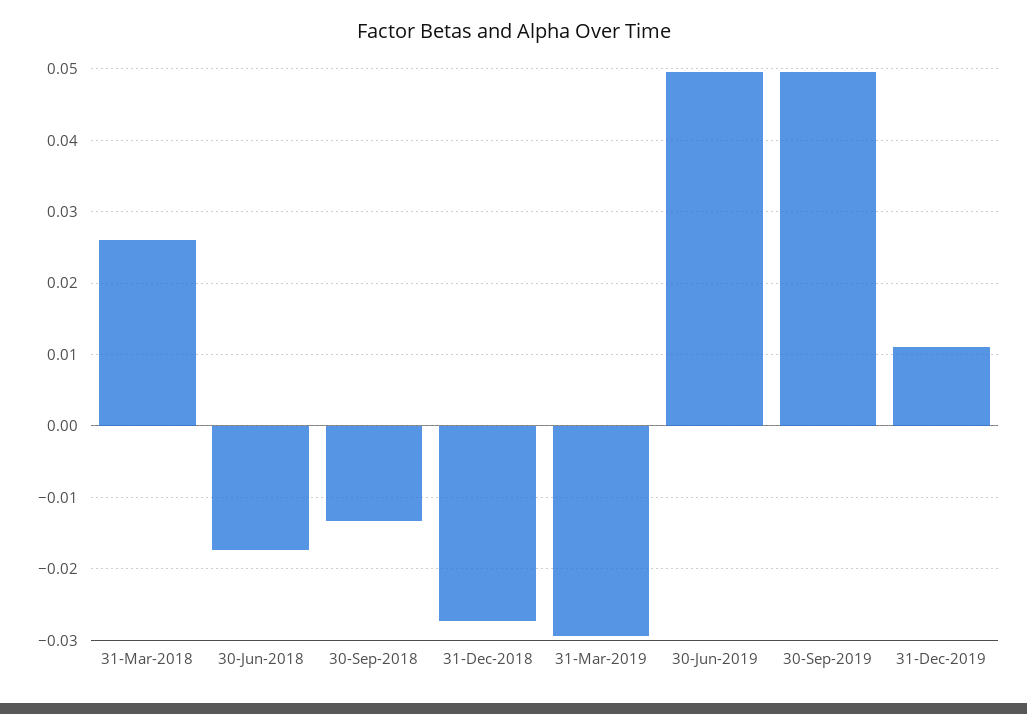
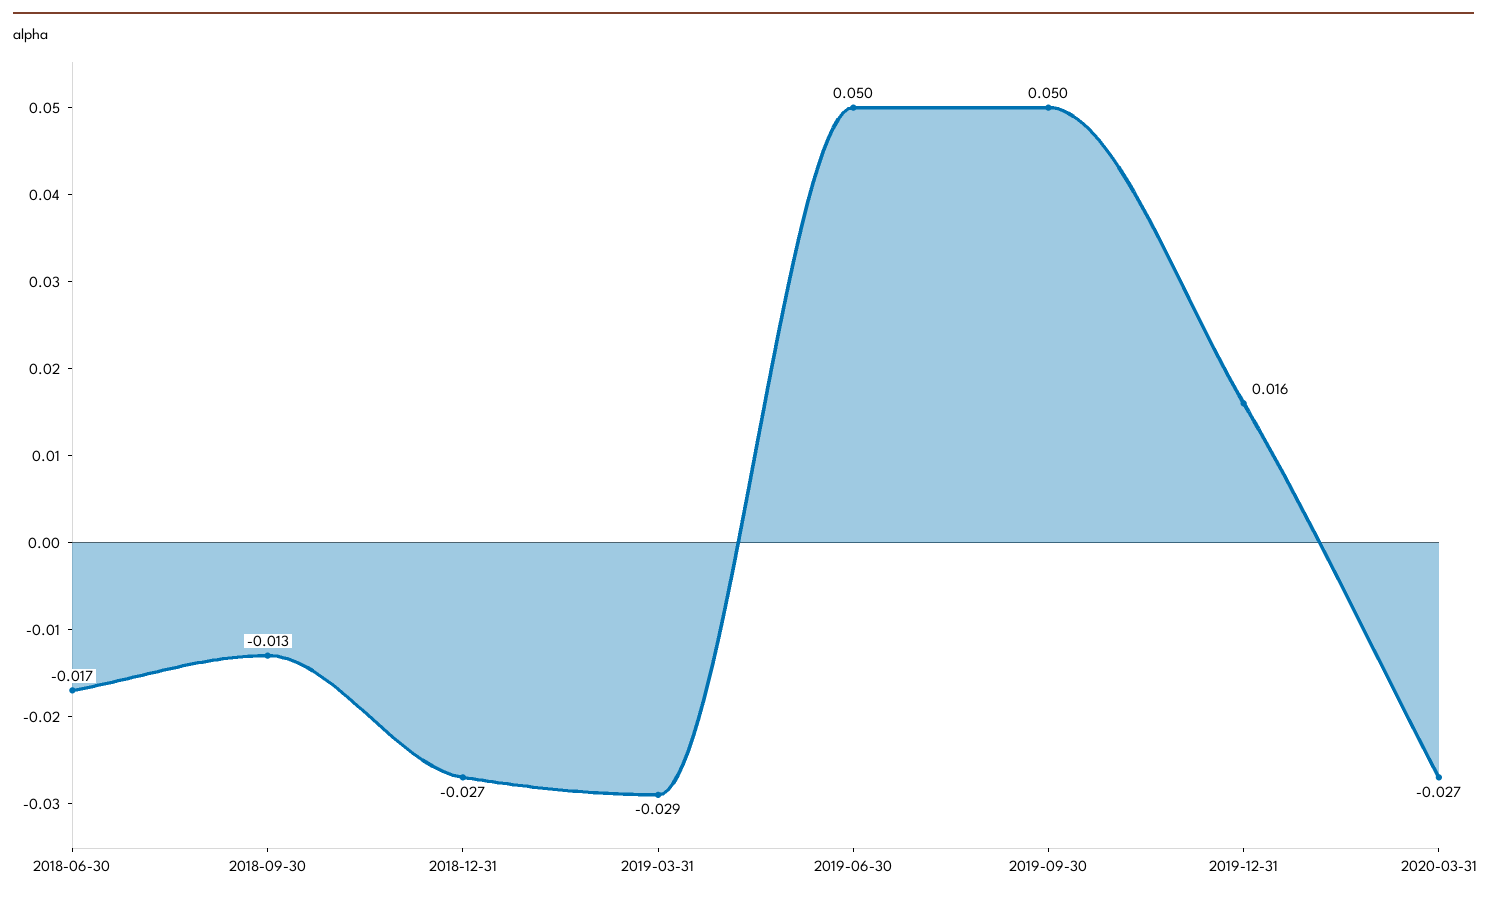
31-Mar-2018: 0.026 -> none
31-Dec-2019: 0.011 -> 0.016
2020-03-31: none -> -0.027

